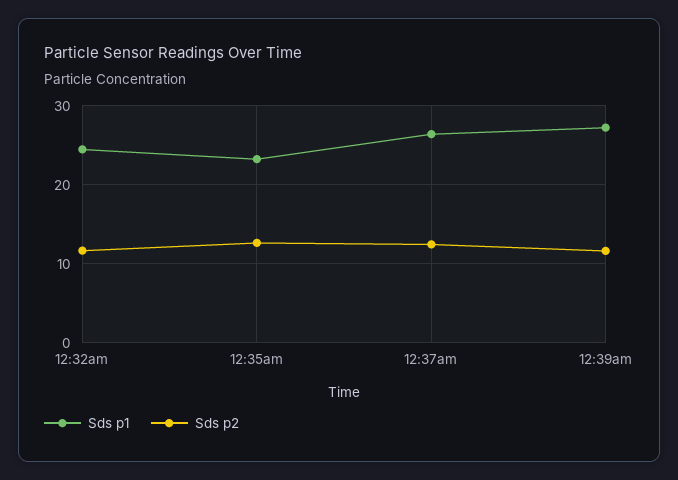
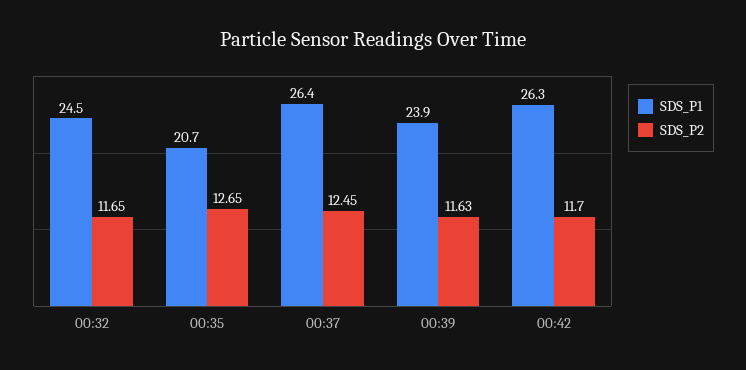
Sds p1, 12:35am: 23 -> 20.7
Sds p1, 12:39am: 27 -> 23.9
Sds p1, 00:42: none -> 26.3
Sds p2, 00:42: none -> 11.7

